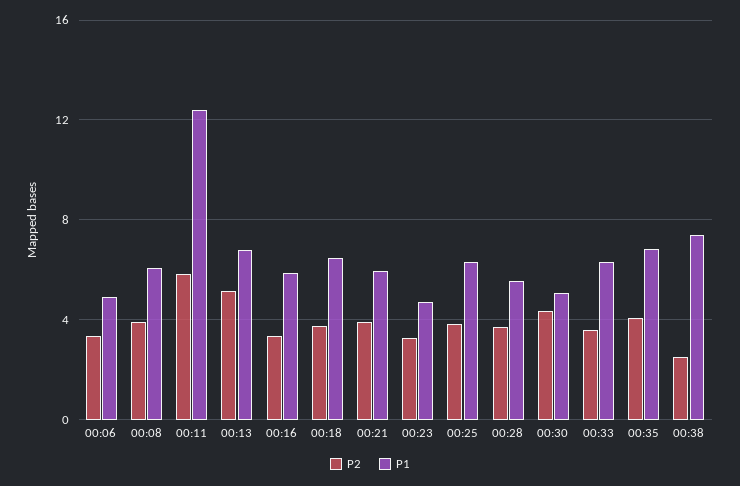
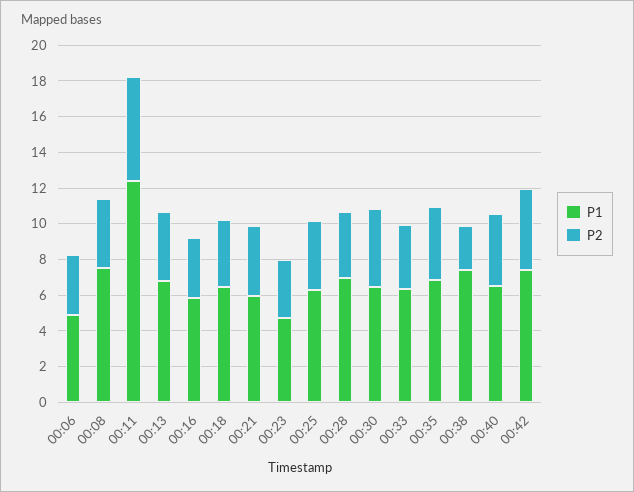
P1, 00:08: 6 -> 7.5
P2, 00:13: 5 -> 4
P1, 00:28: 5.5 -> 7
P1, 00:30: 5 -> 6.5
P1, 00:40: none -> 6.5
P2, 00:40: none -> 4
P1, 00:42: none -> 7.5
P2, 00:42: none -> 4.5

